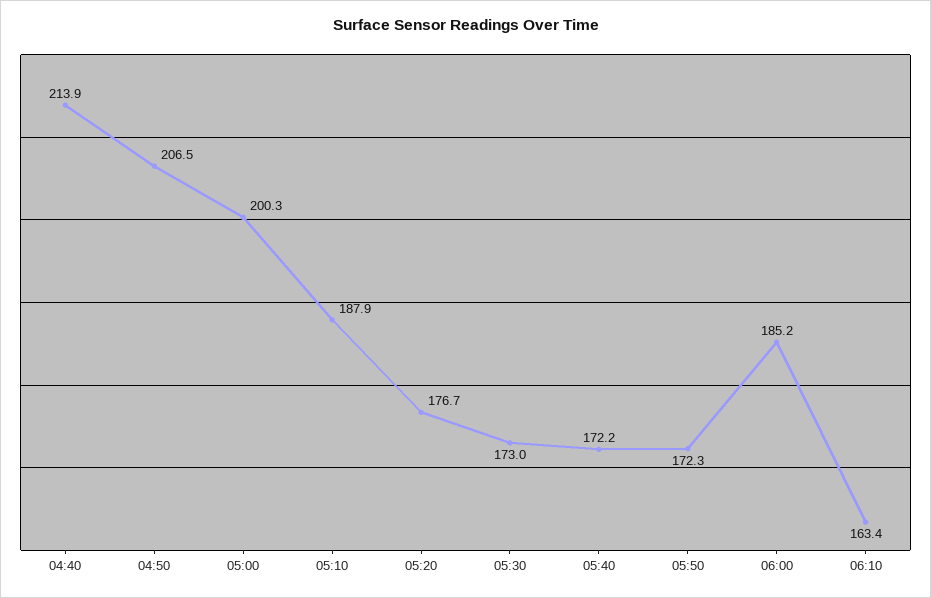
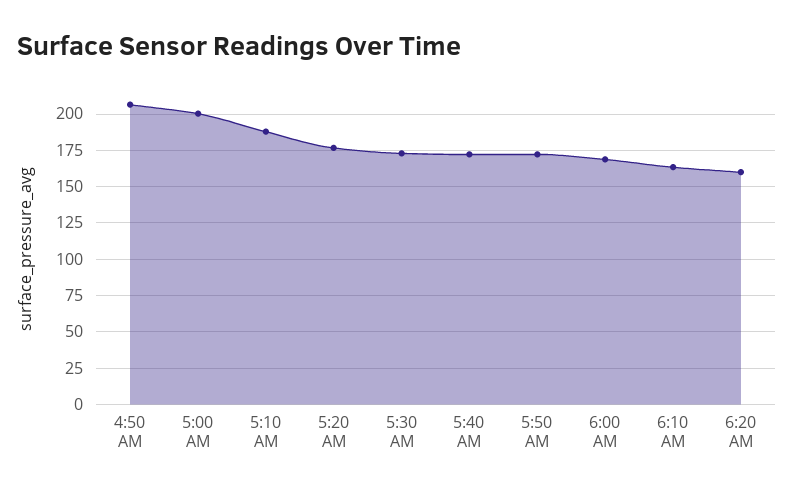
04:40: 213.9 -> none
06:00: 185.2 -> 170
6:20 AM: none -> 160

